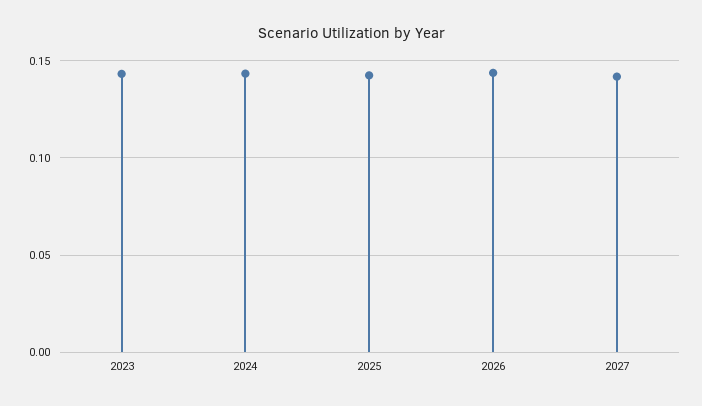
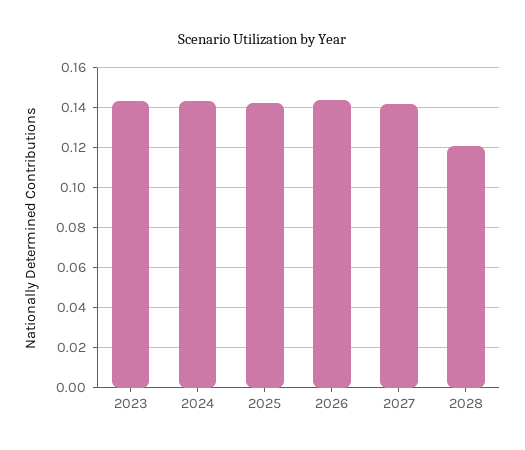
2028: none -> 0.12

